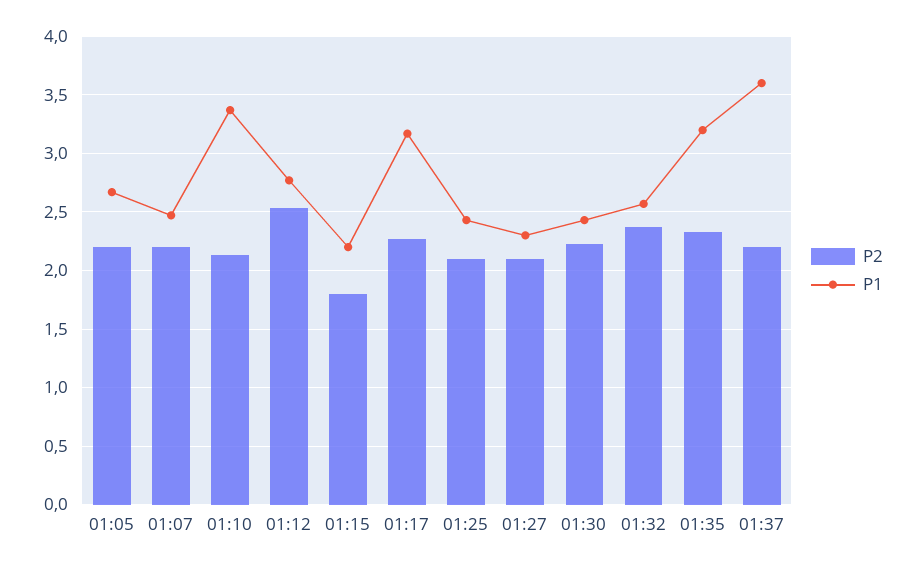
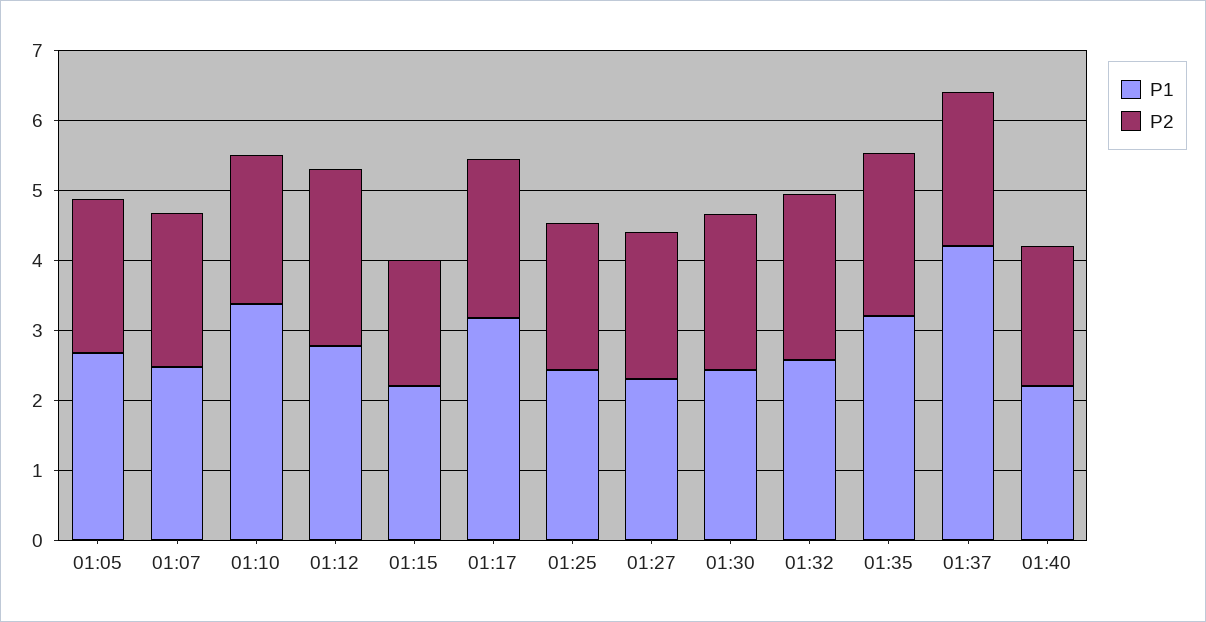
P1, 01:37: 3.6 -> 4.2
P1, 01:40: none -> 2.2
P2, 01:40: none -> 2

